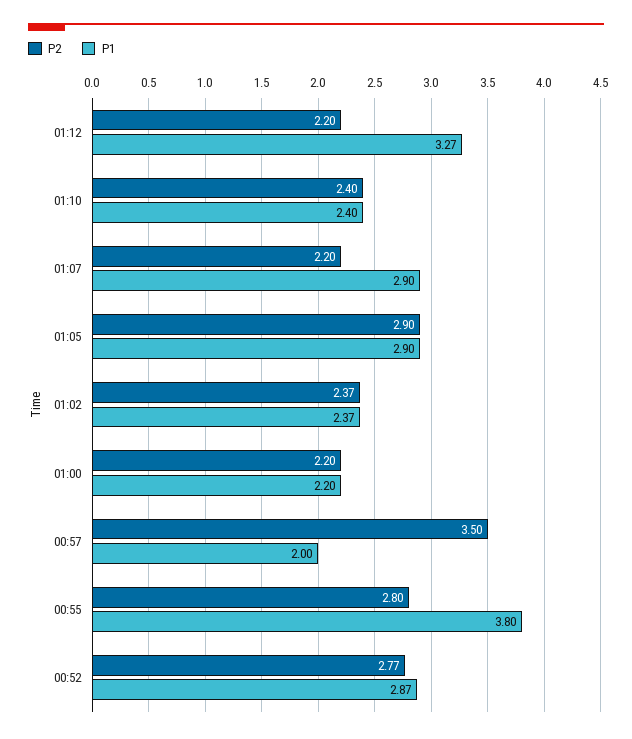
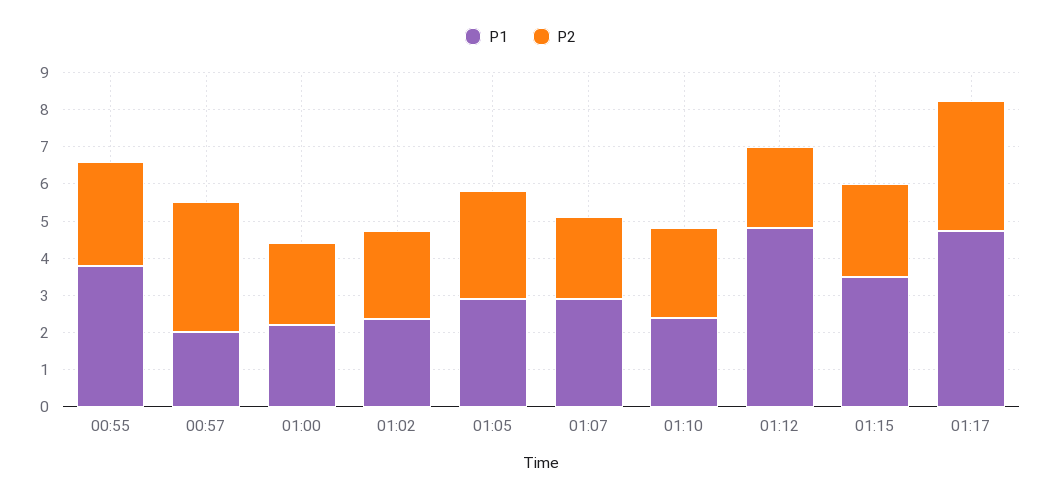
P1, 01:12: 3.27 -> 4.75
P2, 00:52: 2.77 -> none
P1, 00:52: 2.87 -> none
P1, 01:15: none -> 3.5
P2, 01:15: none -> 2.5
P1, 01:17: none -> 4.75
P2, 01:17: none -> 3.5

